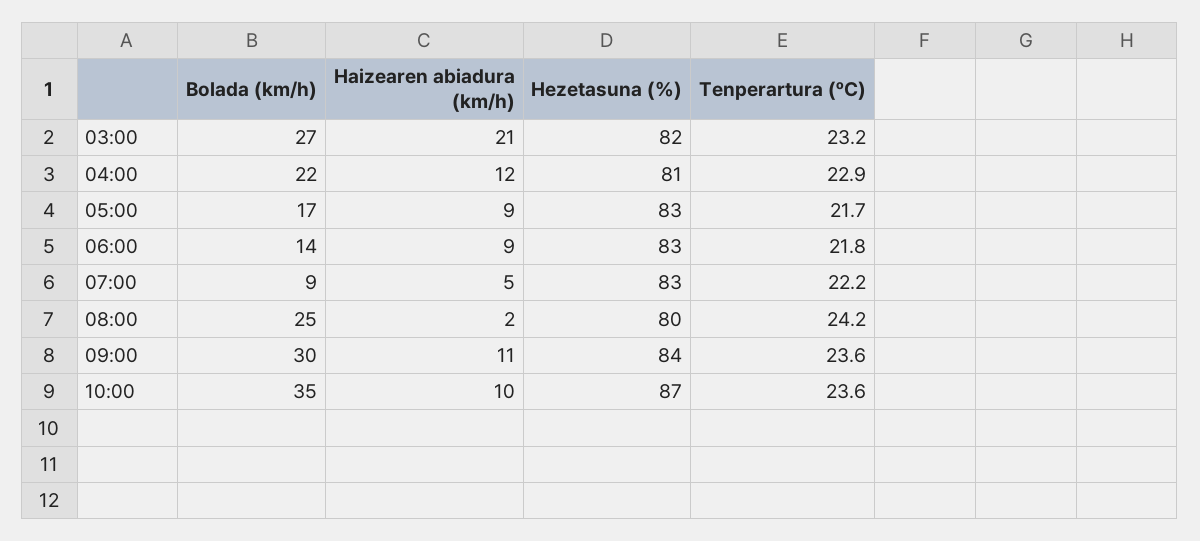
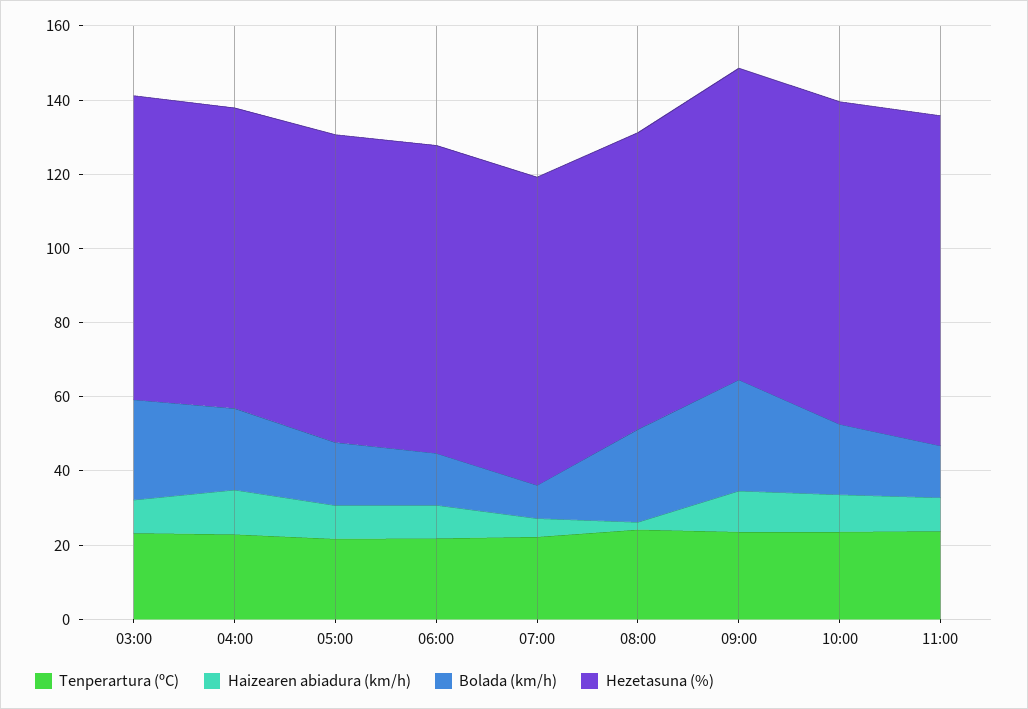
Haizearen abiadura (km/h), 03:00: 21 -> 10
Bolada (km/h), 10:00: 35 -> 20
Tenperartura (ºC), 11:00: none -> 25
Haizearen abiadura (km/h), 11:00: none -> 10
Bolada (km/h), 11:00: none -> 15
Hezetasuna (%), 11:00: none -> 90

